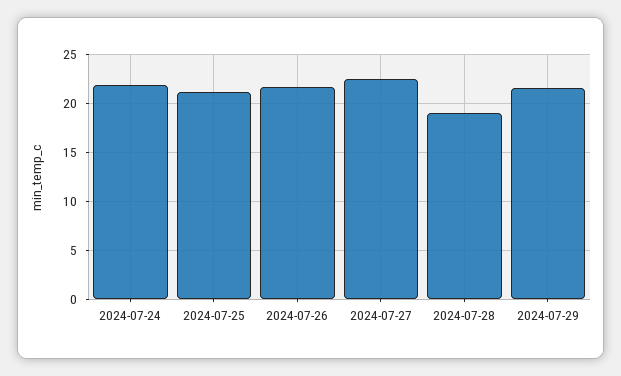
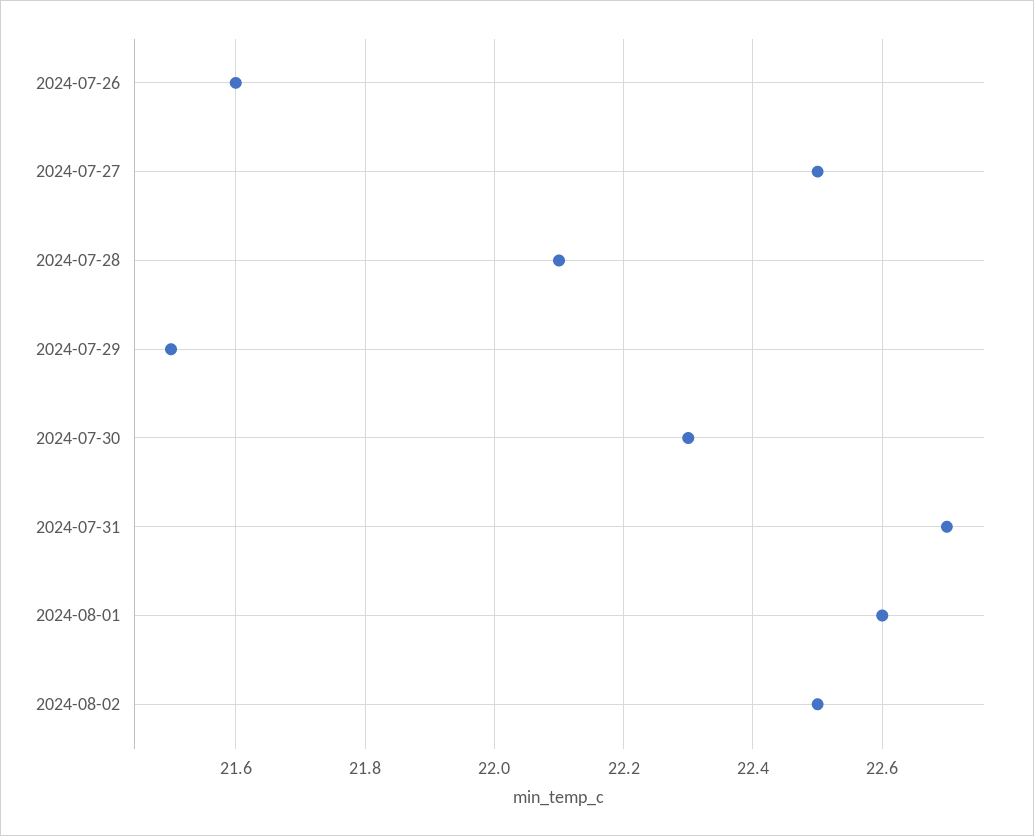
2024-07-24: 22 -> none
2024-07-25: 21 -> none
2024-07-28: 19 -> 22.1
2024-07-30: none -> 22.3
2024-07-31: none -> 22.7
2024-08-01: none -> 22.6
2024-08-02: none -> 22.5

